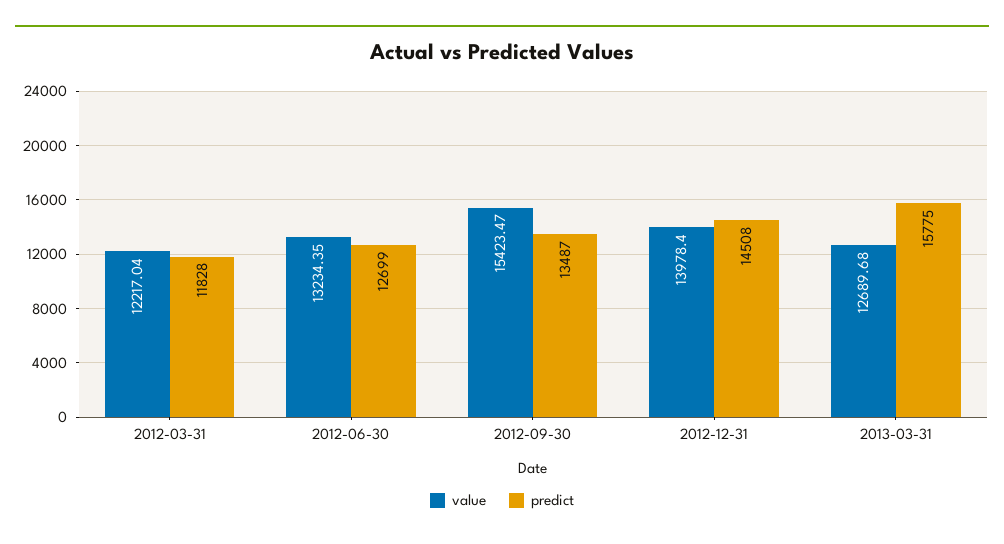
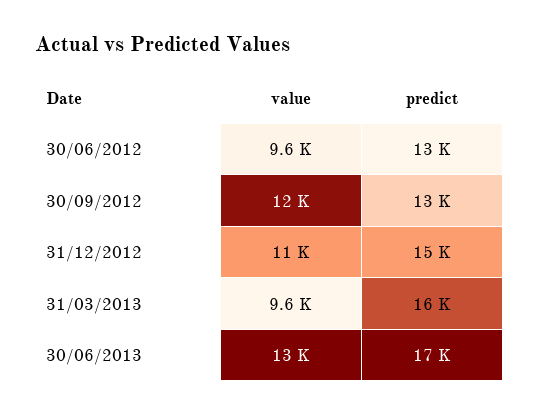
value, 2012-03-31: 12217.04 -> none
predict, 2012-03-31: 11828 -> none
value, 2012-06-30: 13234.35 -> 9600
value, 2012-09-30: 15423.47 -> 12000
value, 2012-12-31: 13978.4 -> 11000
value, 2013-03-31: 12689.68 -> 9600
value, 30/06/2013: none -> 13000
predict, 30/06/2013: none -> 17000

